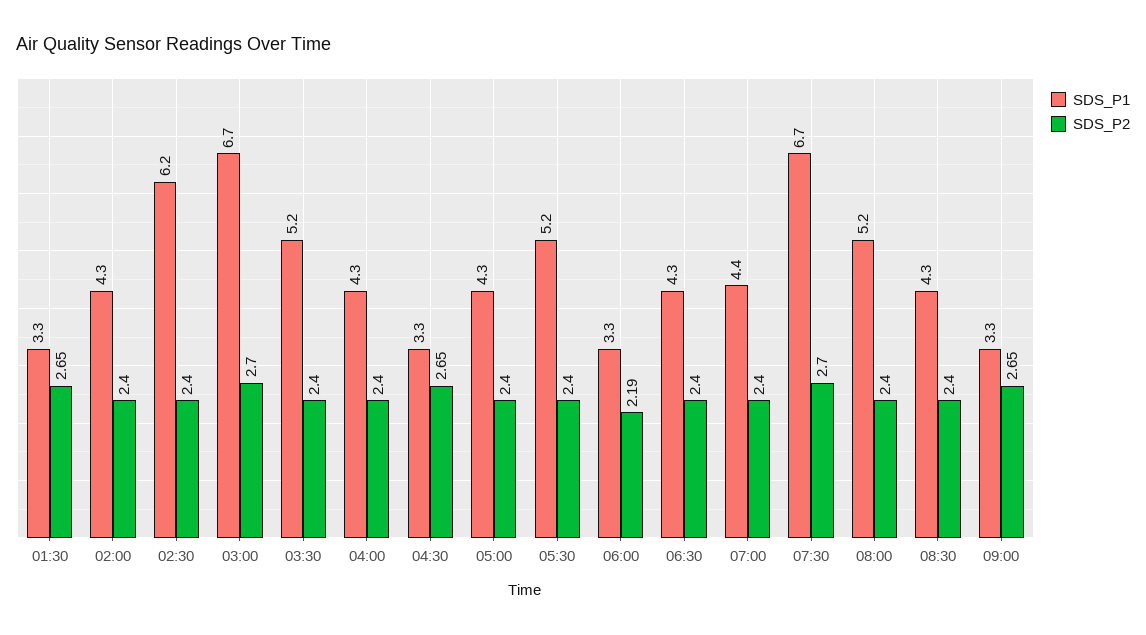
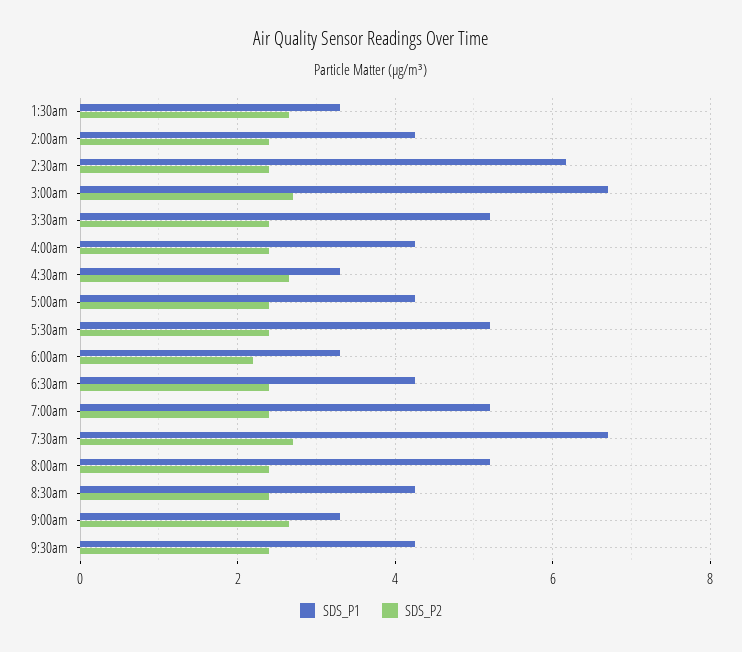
SDS_P1, 07:00: 4.4 -> 5.2
SDS_P1, 9:30am: none -> 4.2
SDS_P2, 9:30am: none -> 2.4

